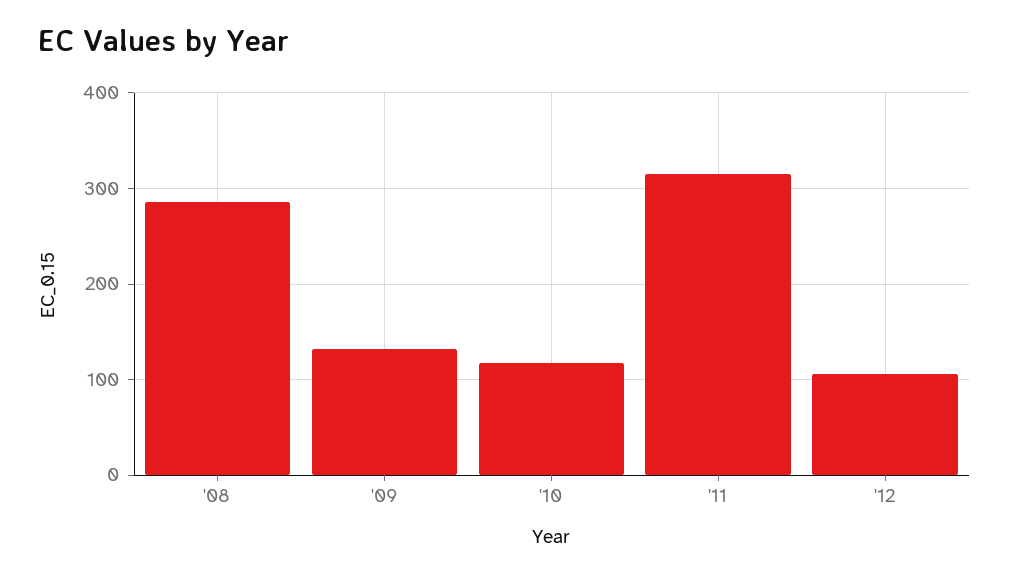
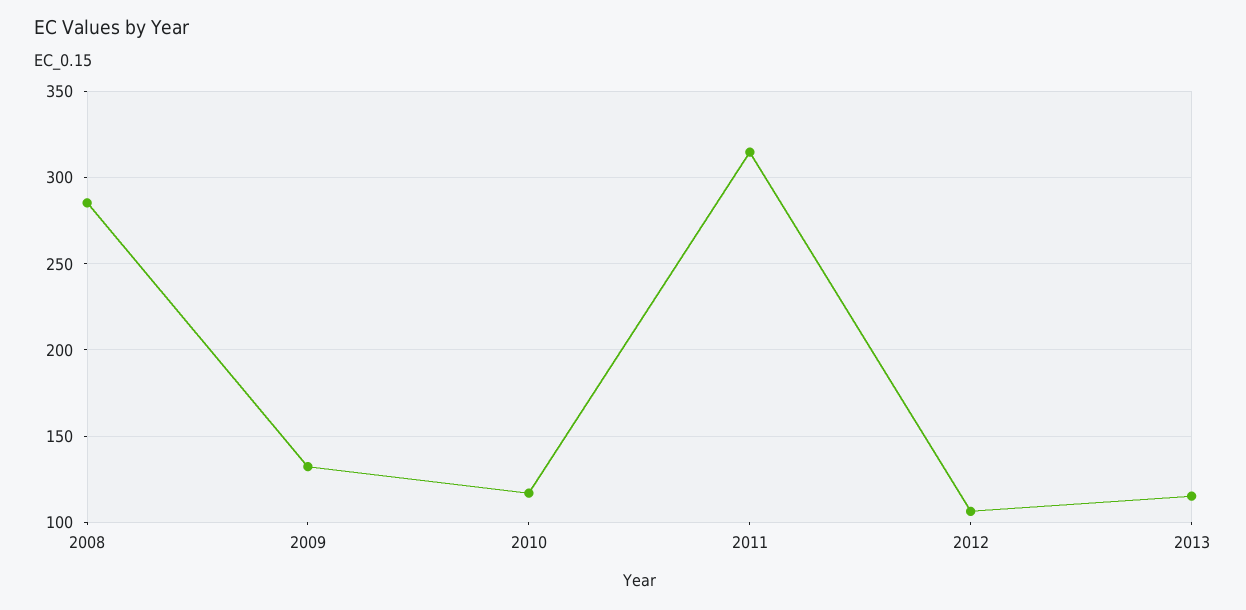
2013: none -> 115

